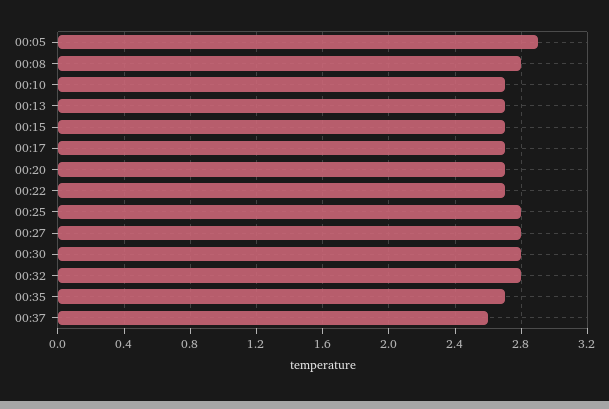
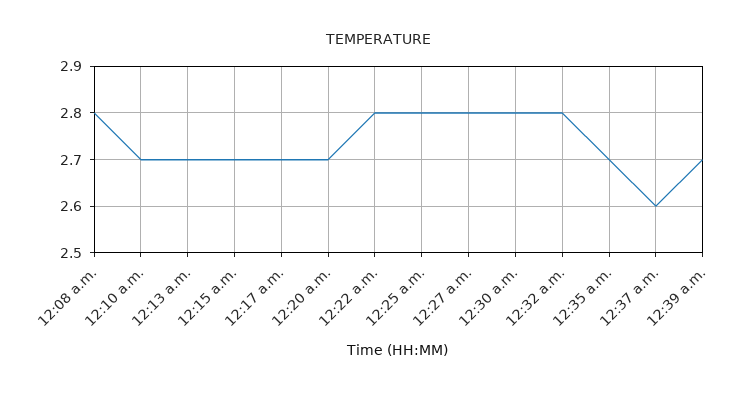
00:05: 2.9 -> none
00:22: 2.7 -> 2.8
12:39 a.m.: none -> 2.7

